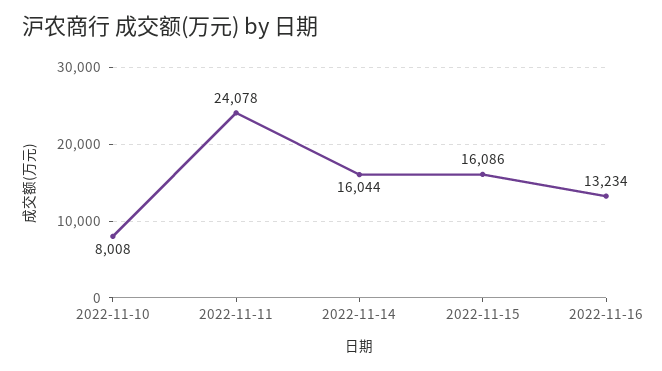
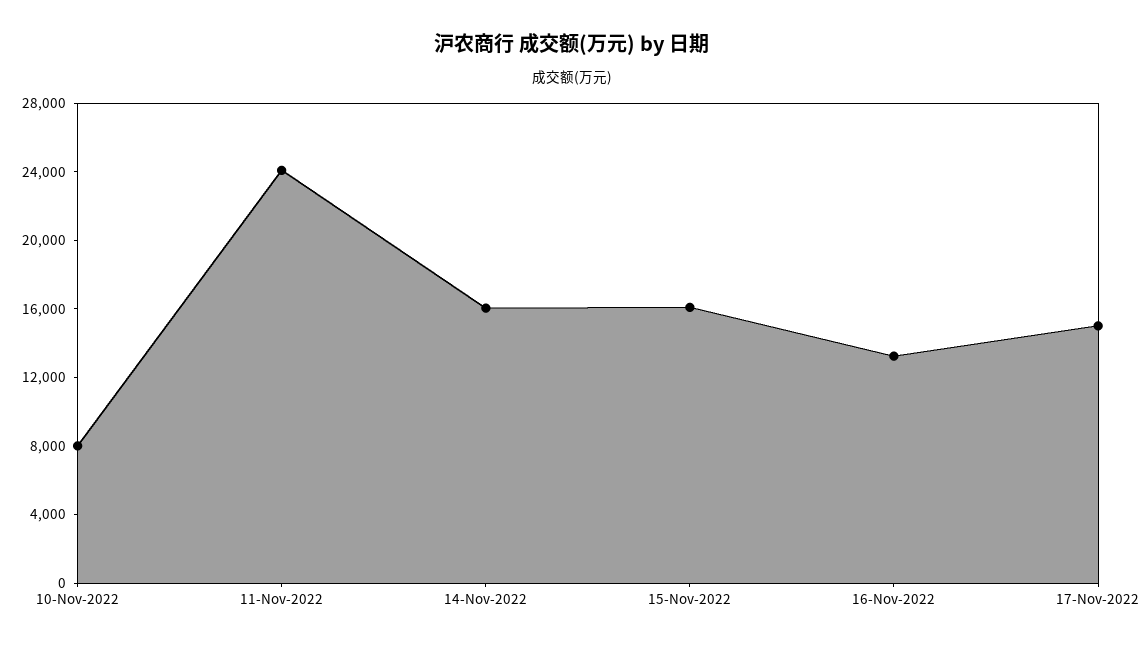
17-Nov-2022: none -> 15000

